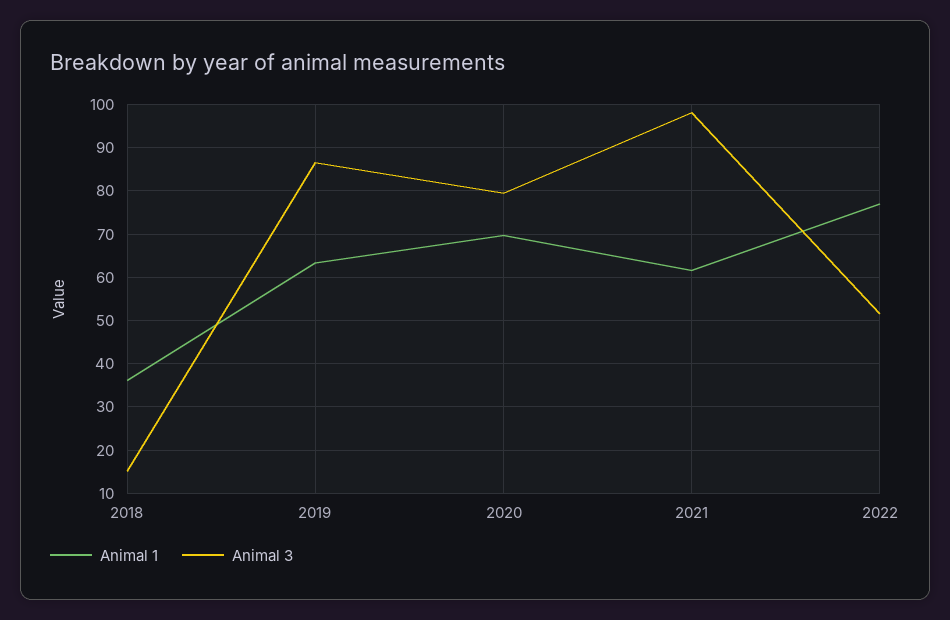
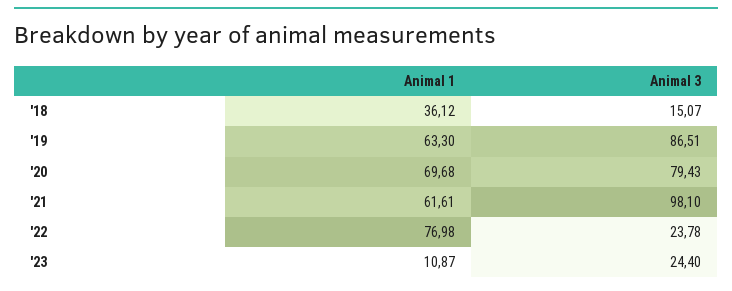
Animal 3, 2022: 52 -> 23.78
Animal 1, '23: none -> 10.87
Animal 3, '23: none -> 24.4

